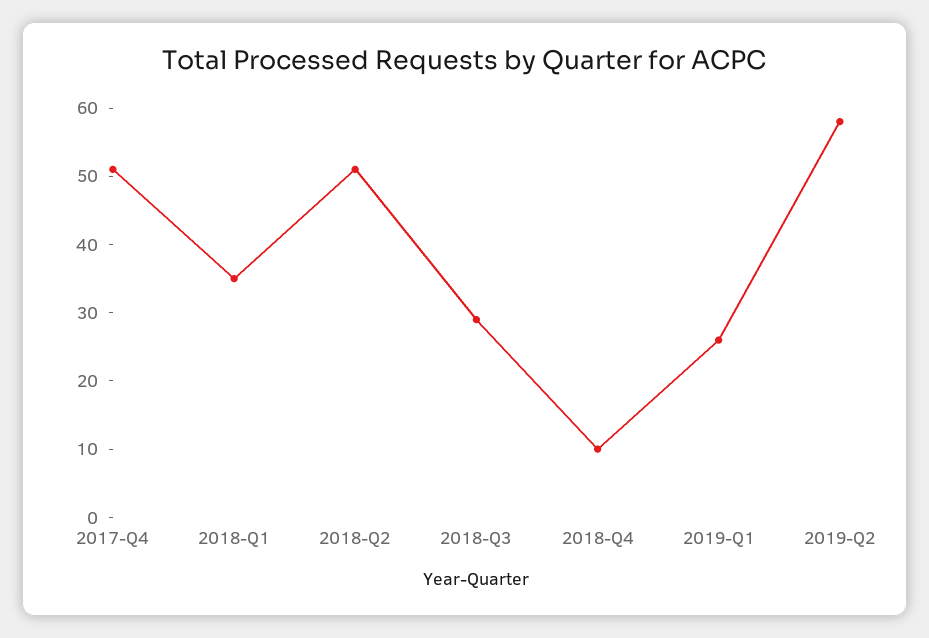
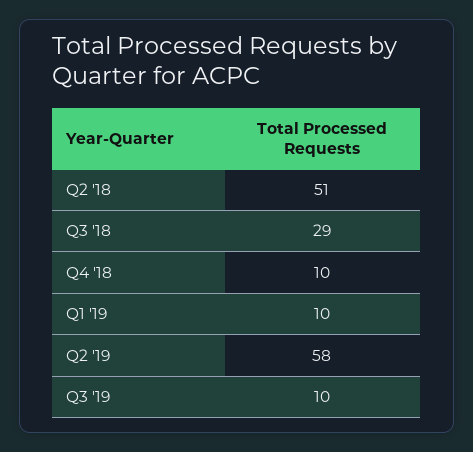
2017-Q4: 50 -> none
2018-Q1: 35 -> none
2019-Q1: 25 -> 10
Q3 '19: none -> 10

